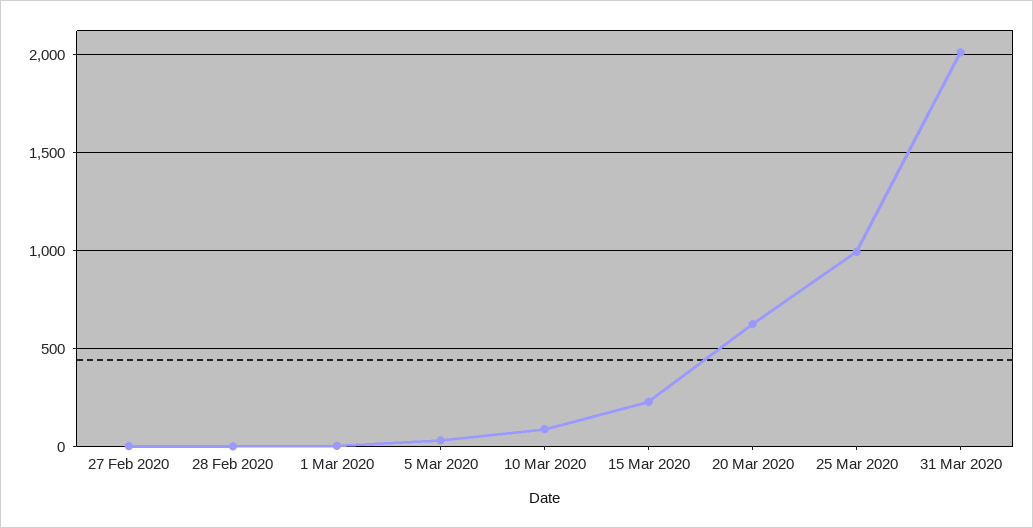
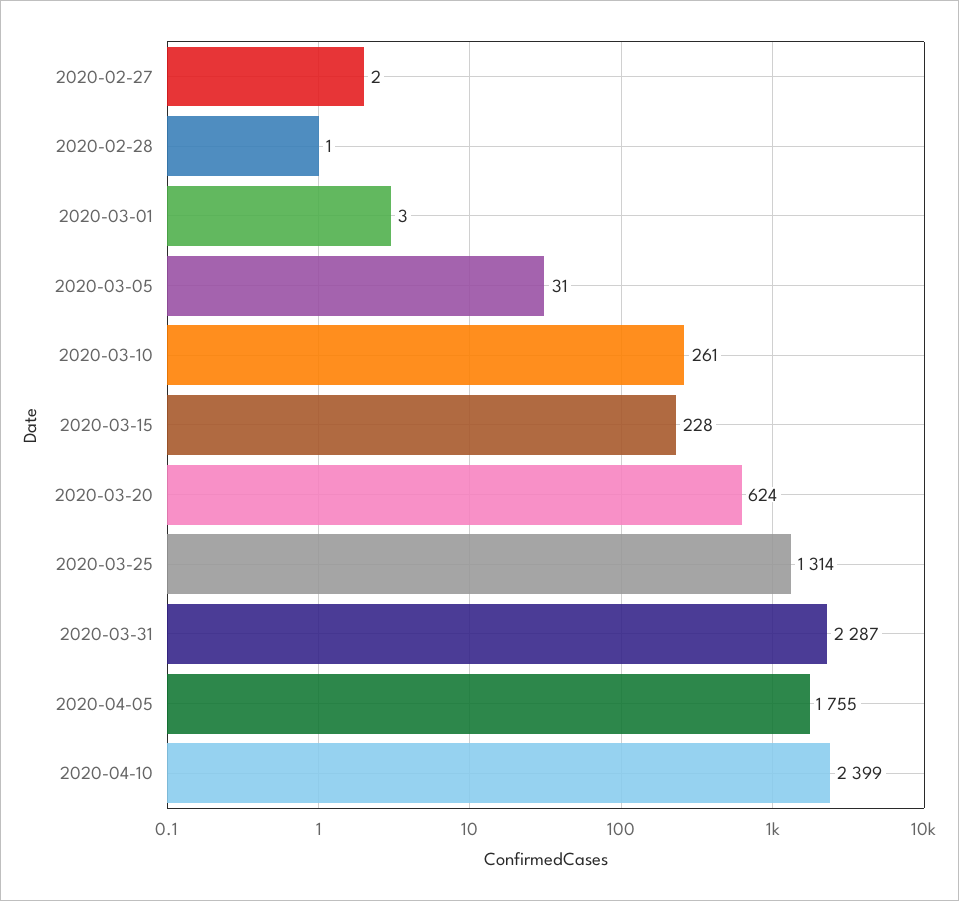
10 Mar 2020: 100 -> 261
25 Mar 2020: 1000 -> 1314
31 Mar 2020: 2000 -> 2287
2020-04-05: none -> 1755
2020-04-10: none -> 2399

